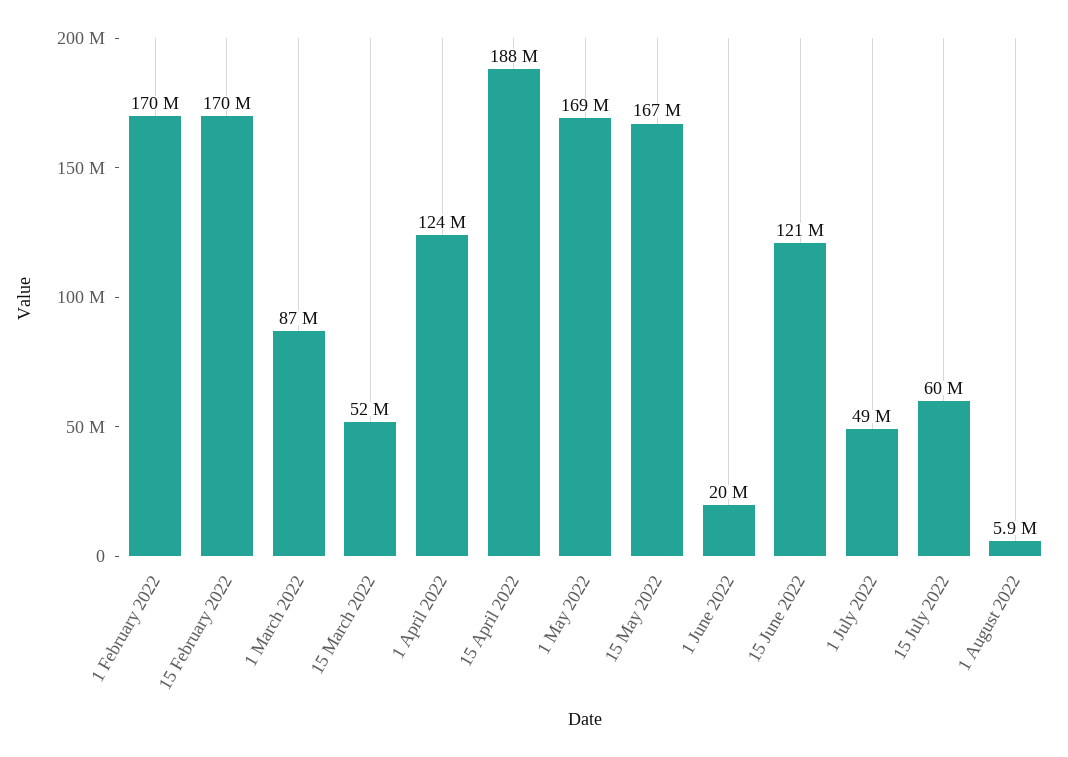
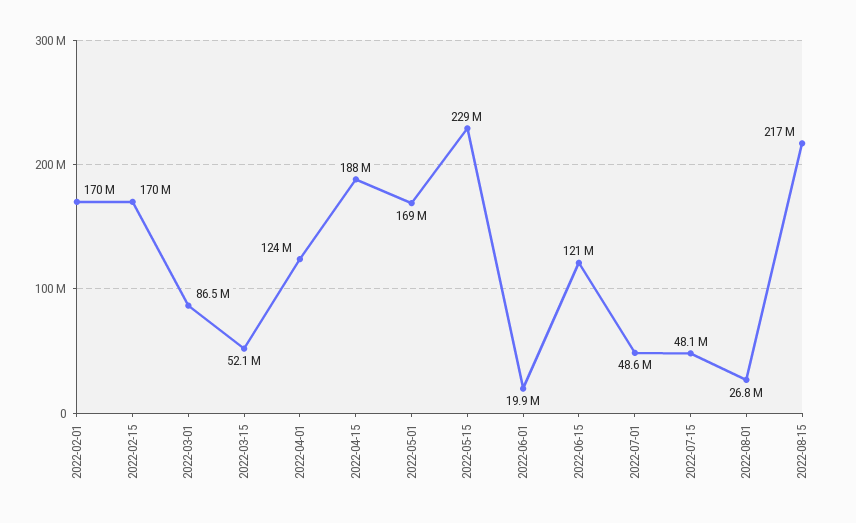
15 May 2022: 167000000 -> 229000000
15 July 2022: 60000000 -> 48100000
1 August 2022: 5900000 -> 26800000
2022-08-15: none -> 217000000

